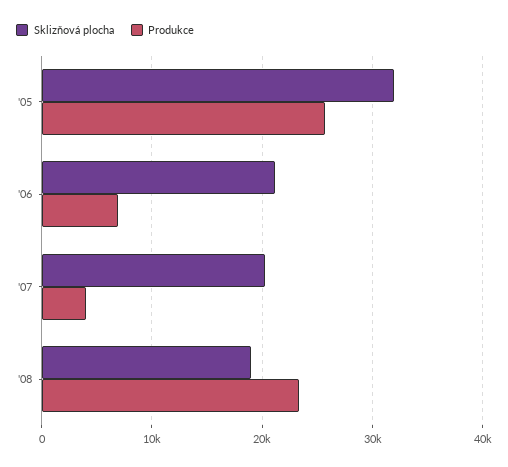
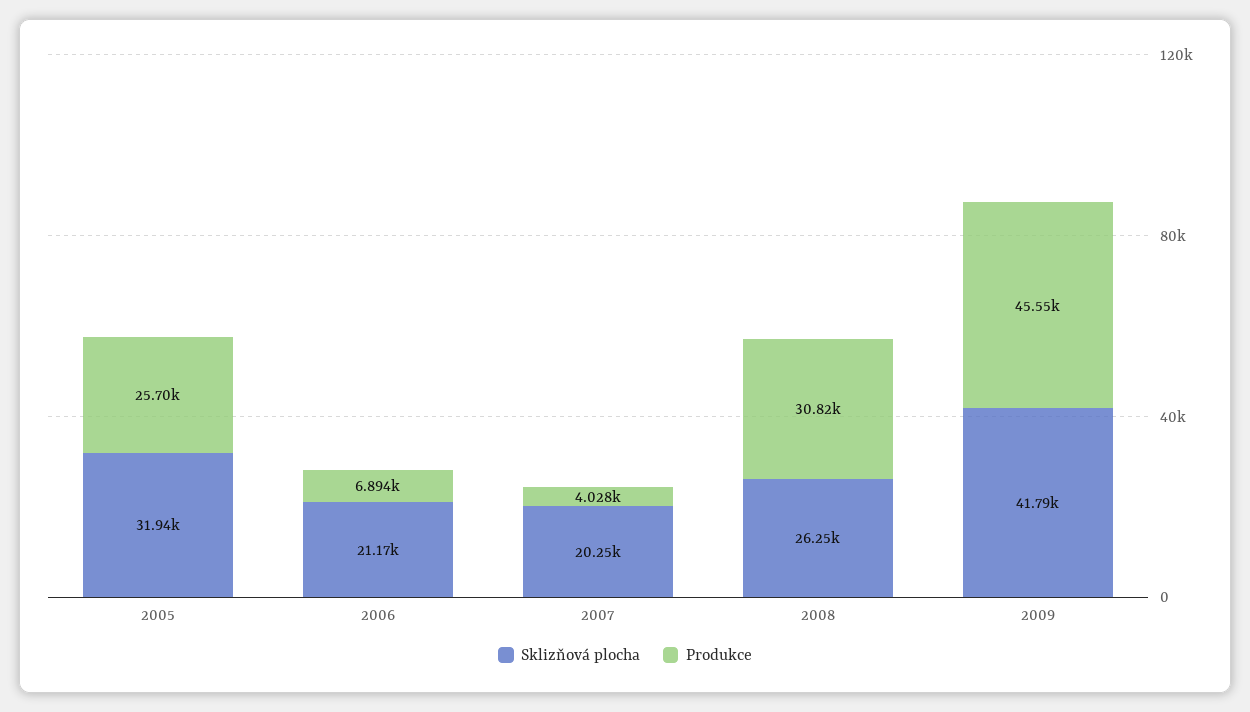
Sklizňová plocha, '08: 19000 -> 26250
Produkce, '08: 23000 -> 30820
Sklizňová plocha, 2009: none -> 41790
Produkce, 2009: none -> 45550

